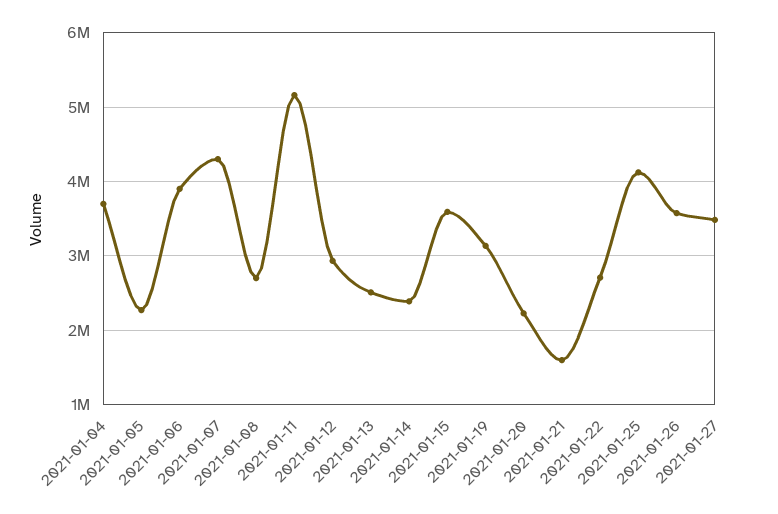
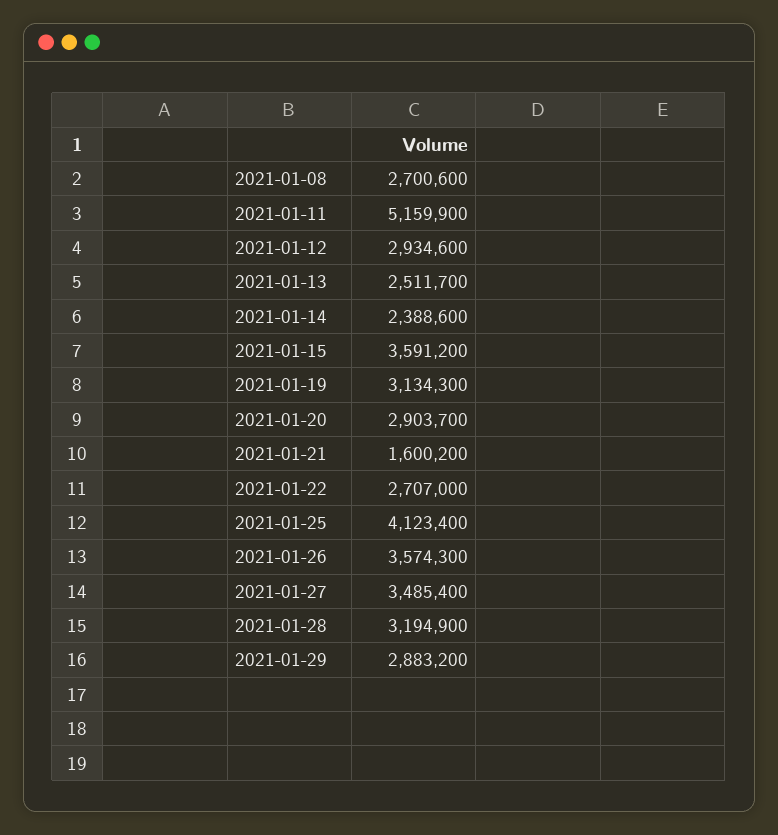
2021-01-04: 3700000 -> none
2021-01-05: 2300000 -> none
2021-01-06: 3900000 -> none
2021-01-07: 4300000 -> none
2021-01-20: 2200000 -> 2903700
2021-01-28: none -> 3194900
2021-01-29: none -> 2883200

